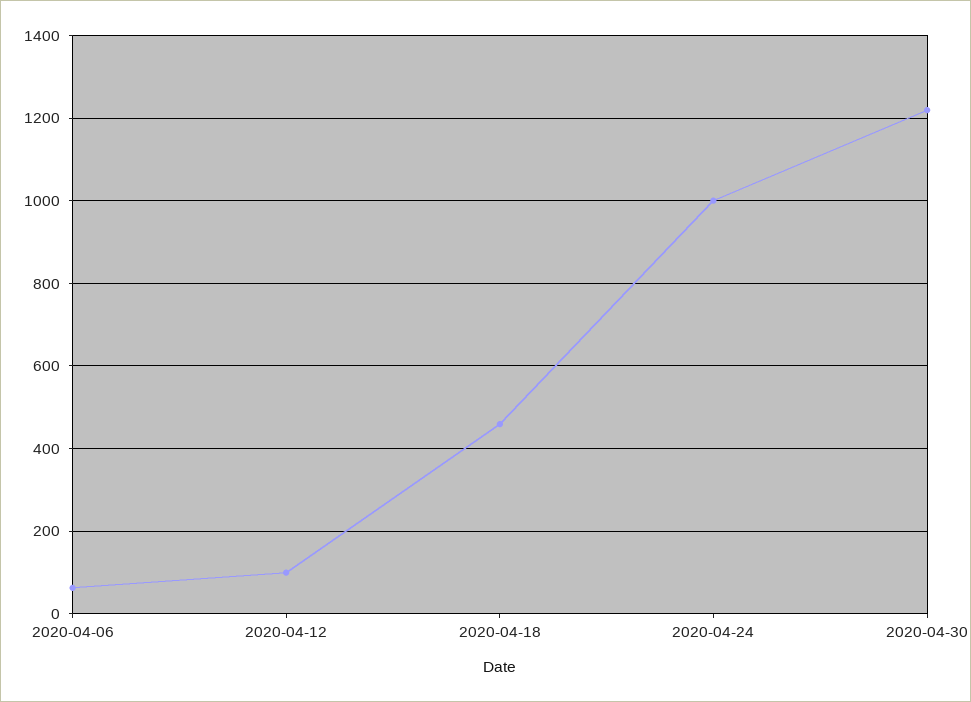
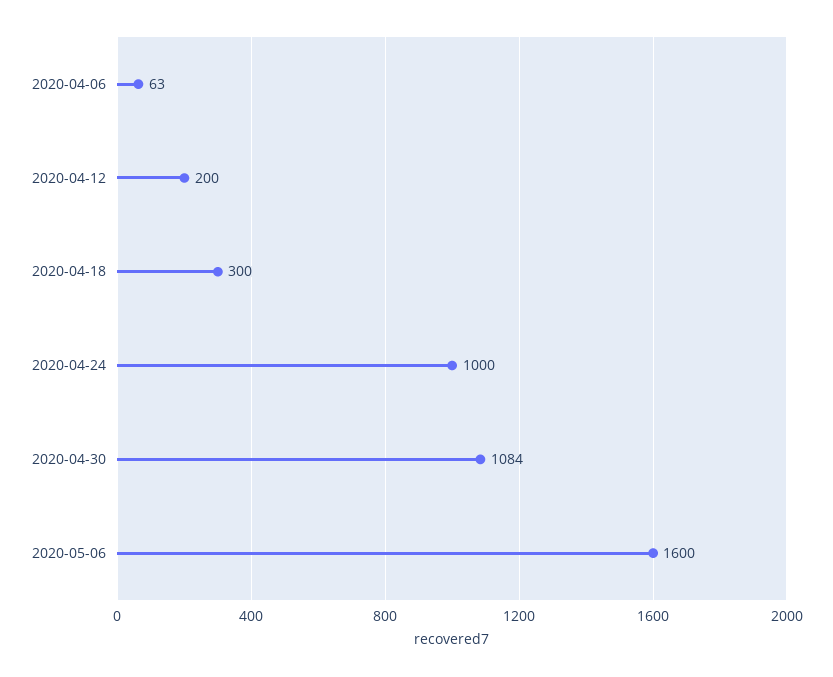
2020-04-12: 100 -> 200
2020-04-18: 460 -> 300
2020-04-30: 1220 -> 1084
2020-05-06: none -> 1600

